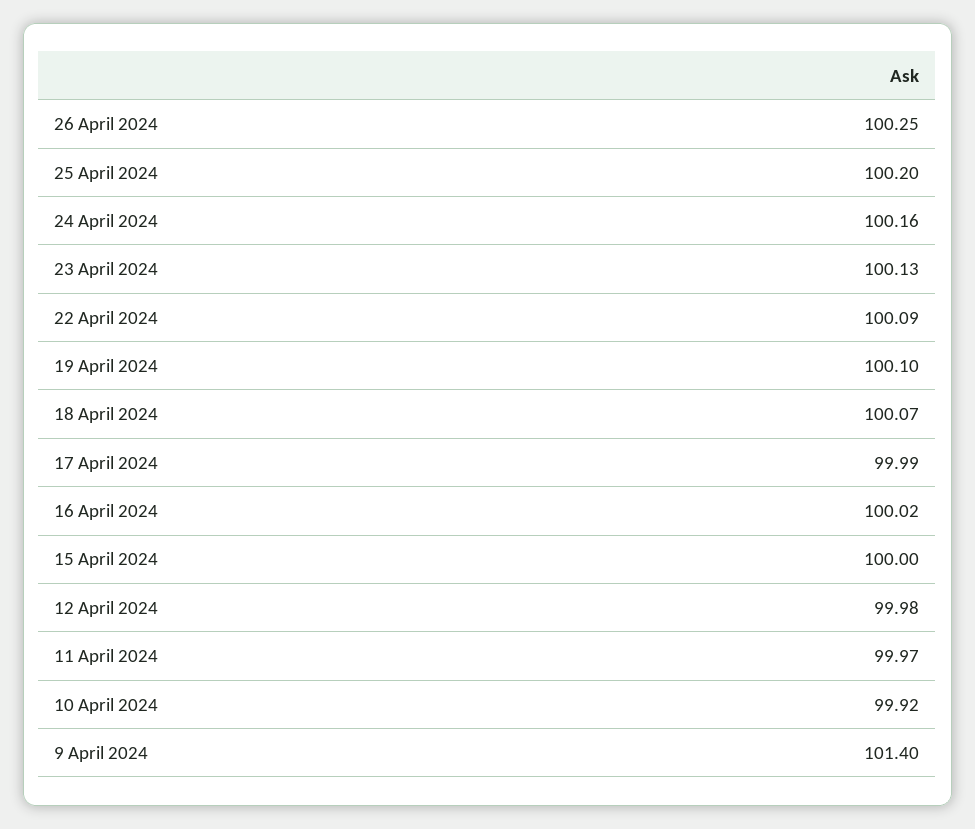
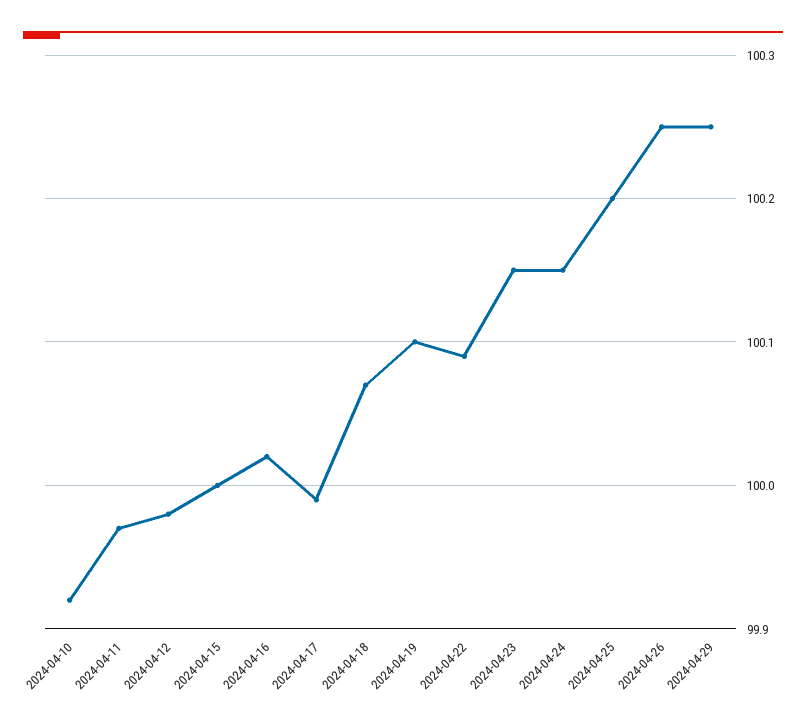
24 April 2024: 100.16 -> 100.15
23 April 2024: 100.13 -> 100.15
9 April 2024: 101.4 -> none
2024-04-29: none -> 100.25

